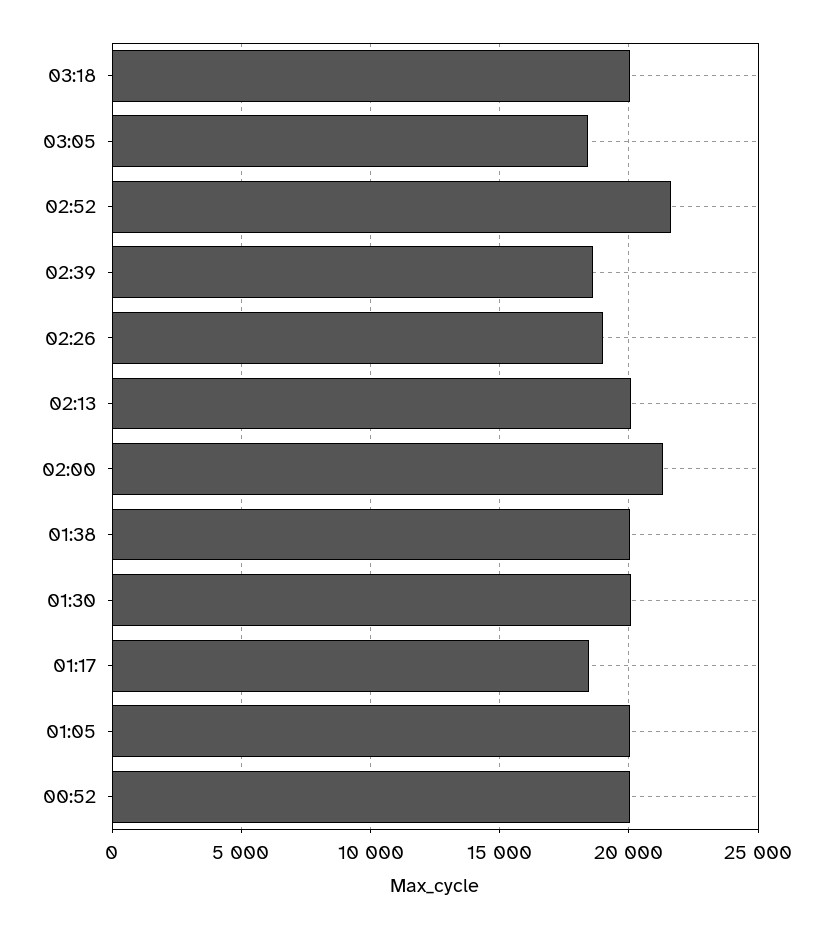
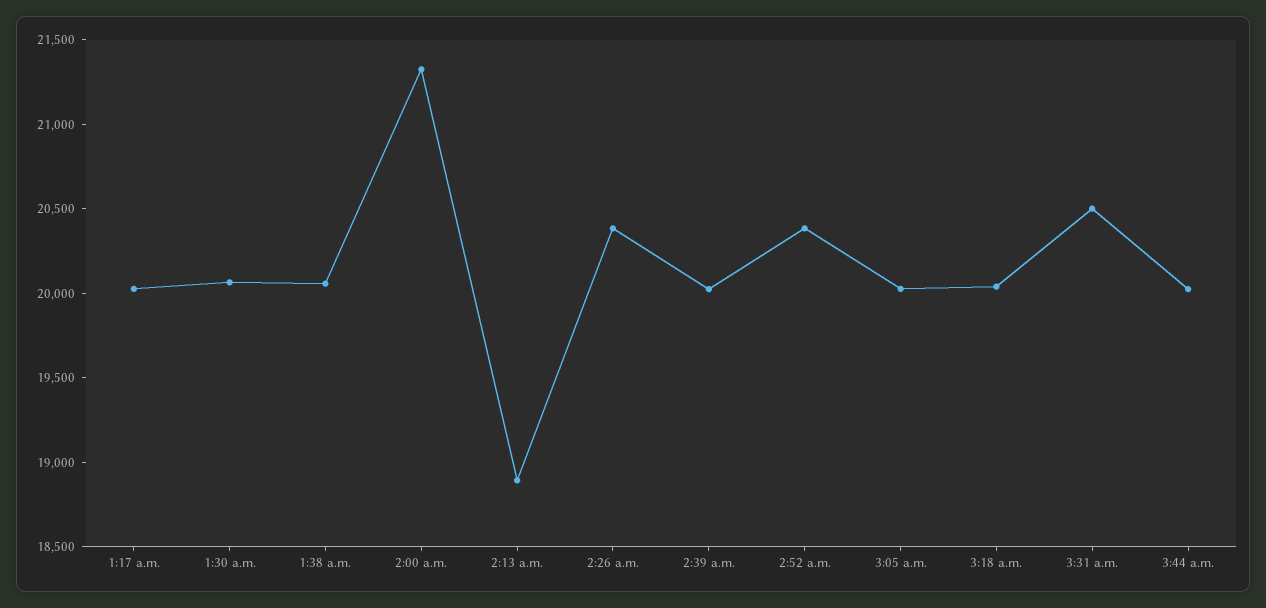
03:05: 18500 -> 20000
02:52: 21500 -> 20400
02:39: 18500 -> 20000
02:26: 19000 -> 20400
02:13: 20000 -> 18900
01:17: 18500 -> 20000
01:05: 20000 -> none
00:52: 20000 -> none
3:31 a.m.: none -> 20500
3:44 a.m.: none -> 20000

